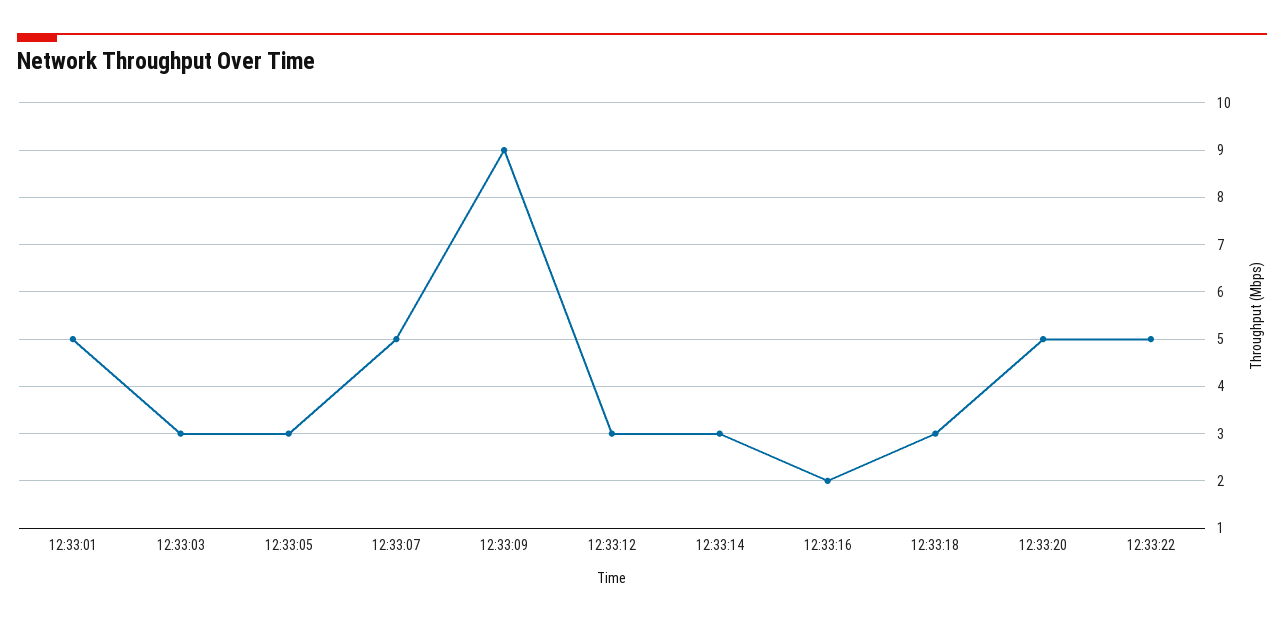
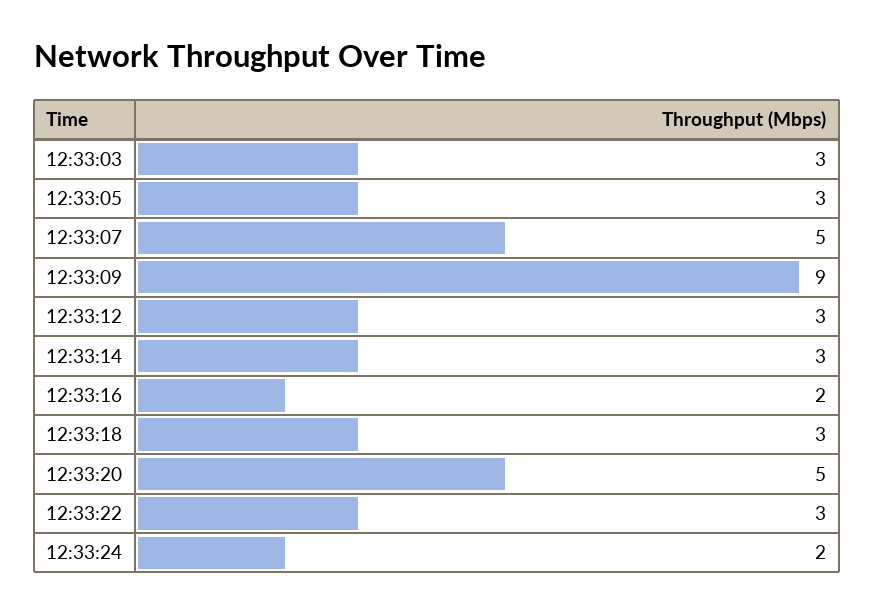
12:33:01: 5 -> none
12:33:22: 5 -> 3
12:33:24: none -> 2

